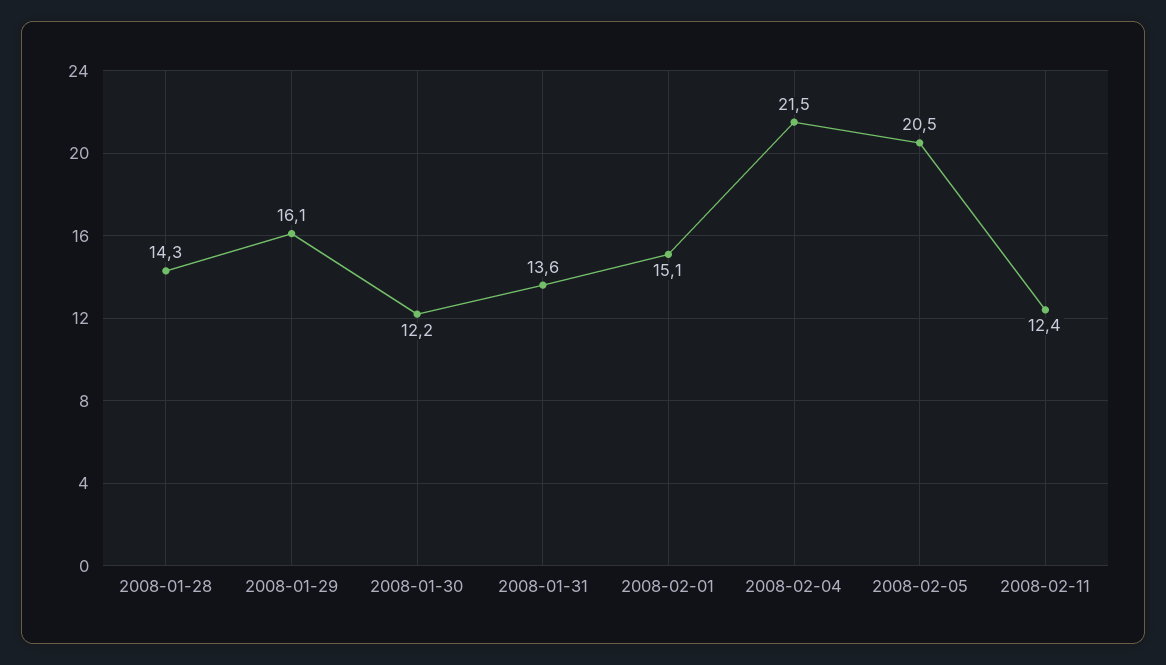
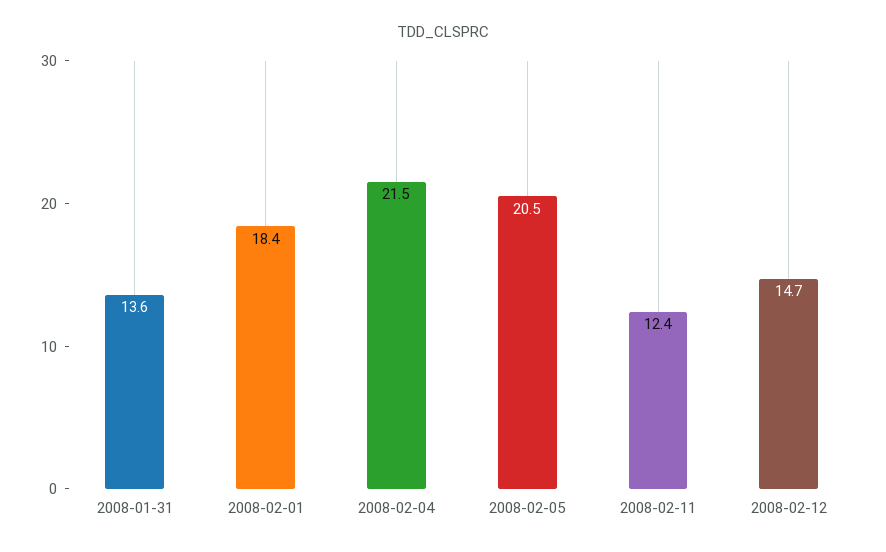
2008-01-28: 14.3 -> none
2008-01-29: 16.1 -> none
2008-01-30: 12.2 -> none
2008-02-01: 15.1 -> 18.4
2008-02-12: none -> 14.7

